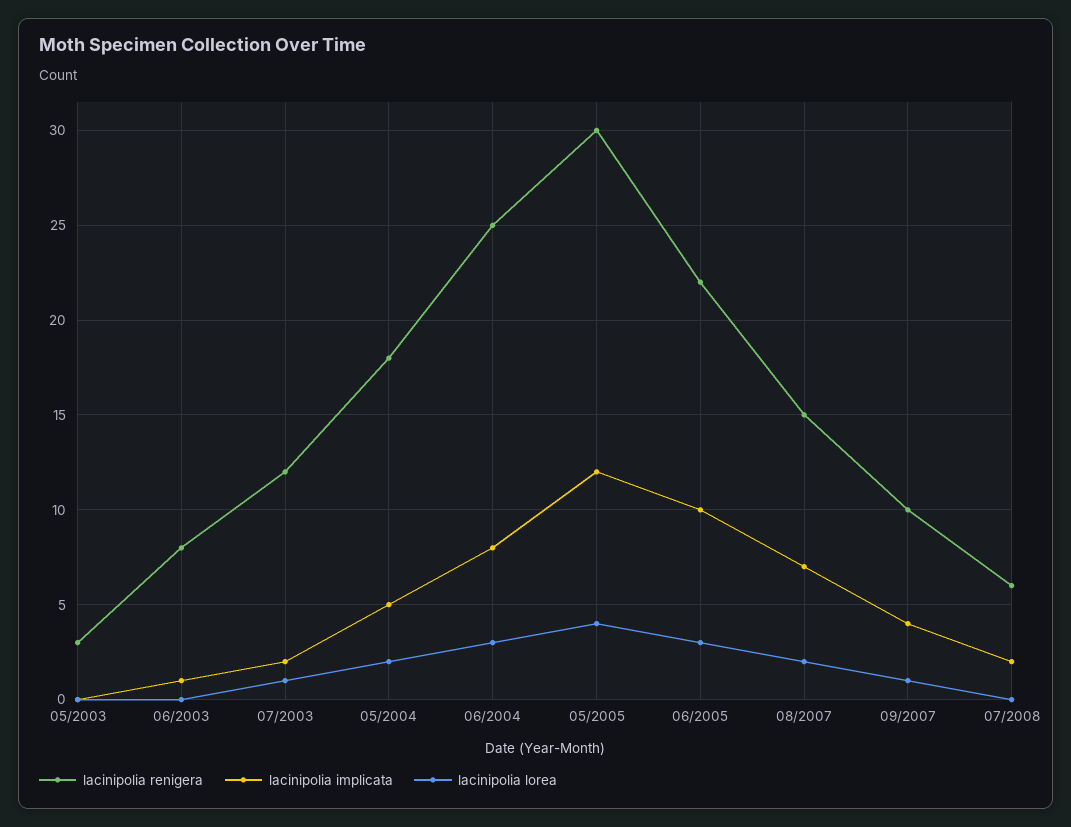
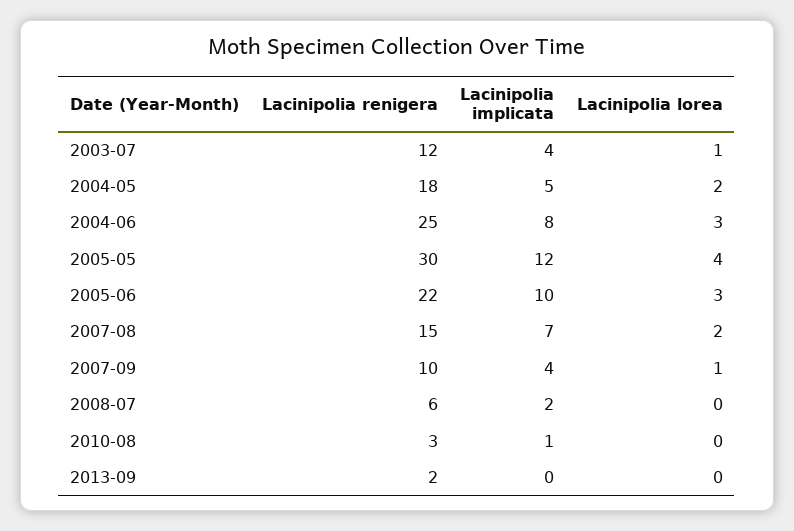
lacinipolia renigera, 05/2003: 3 -> none
lacinipolia implicata, 05/2003: 0 -> none
lacinipolia lorea, 05/2003: 0 -> none
lacinipolia renigera, 06/2003: 8 -> none
lacinipolia implicata, 06/2003: 1 -> none
lacinipolia lorea, 06/2003: 0 -> none
lacinipolia implicata, 07/2003: 2 -> 4
lacinipolia renigera, 2010-08: none -> 3
lacinipolia implicata, 2010-08: none -> 1
lacinipolia lorea, 2010-08: none -> 0
lacinipolia renigera, 2013-09: none -> 2
lacinipolia implicata, 2013-09: none -> 0
lacinipolia lorea, 2013-09: none -> 0

